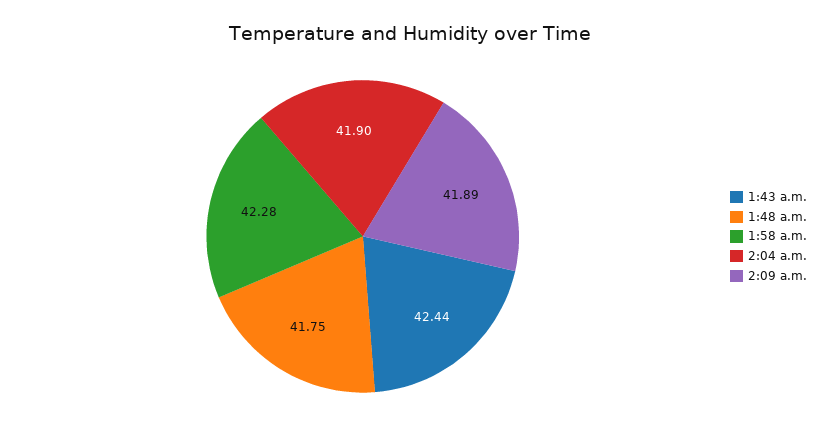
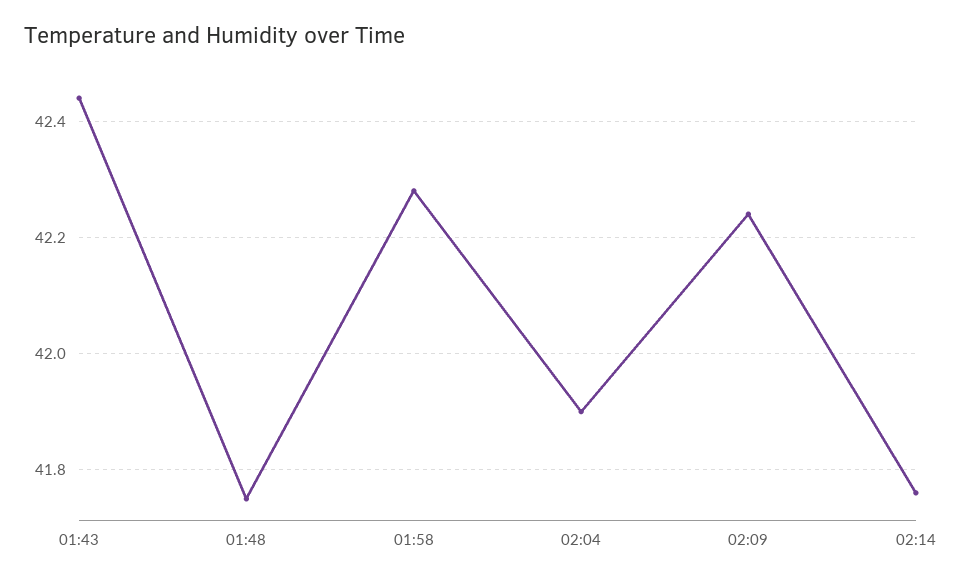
2:09 a.m.: 41.89 -> 42.25
02:14: none -> 41.75

